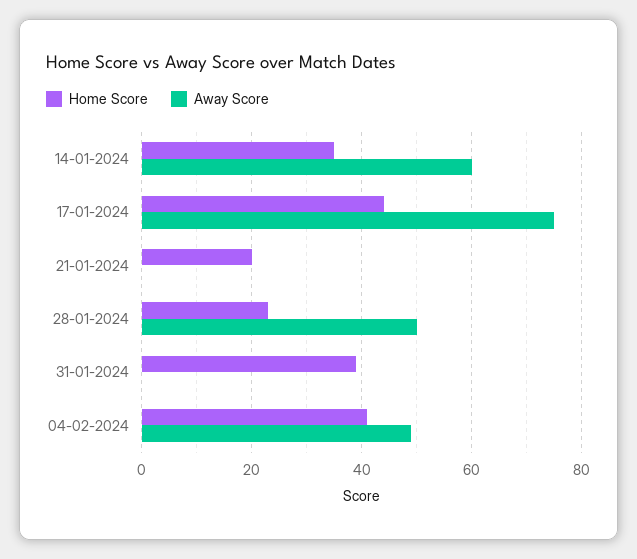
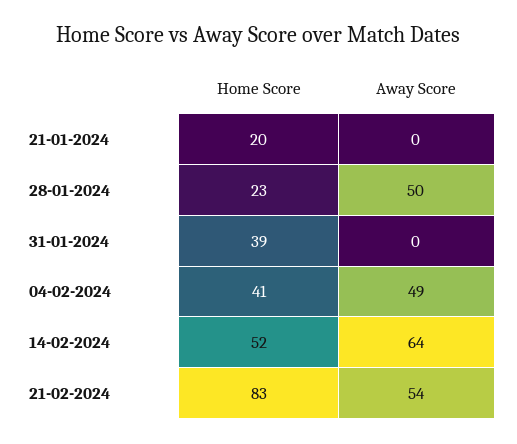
Home Score, 14-01-2024: 35 -> none
Away Score, 14-01-2024: 60 -> none
Home Score, 17-01-2024: 45 -> none
Away Score, 17-01-2024: 75 -> none
Home Score, 14-02-2024: none -> 52
Away Score, 14-02-2024: none -> 64
Home Score, 21-02-2024: none -> 83
Away Score, 21-02-2024: none -> 54

